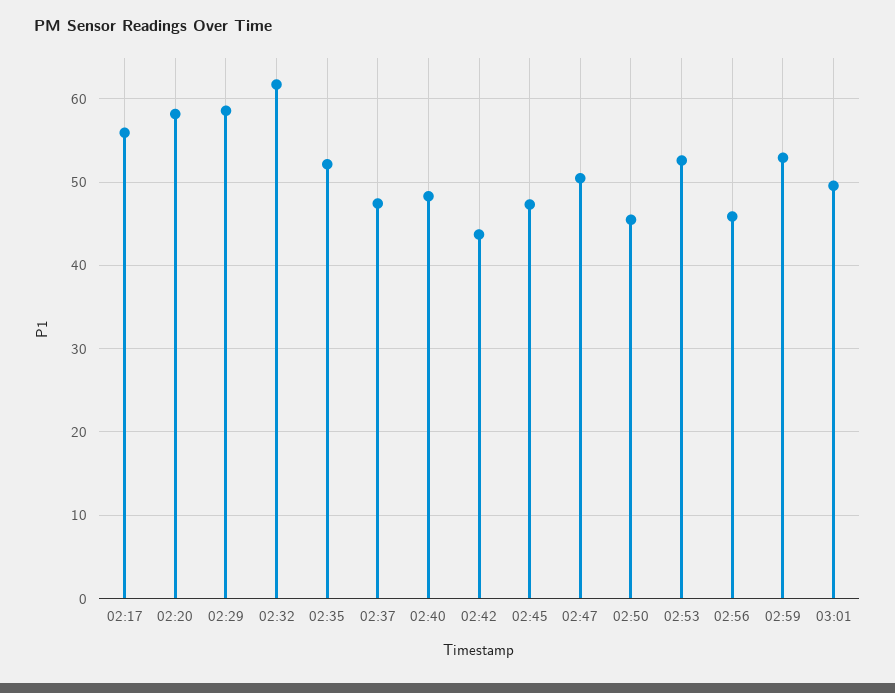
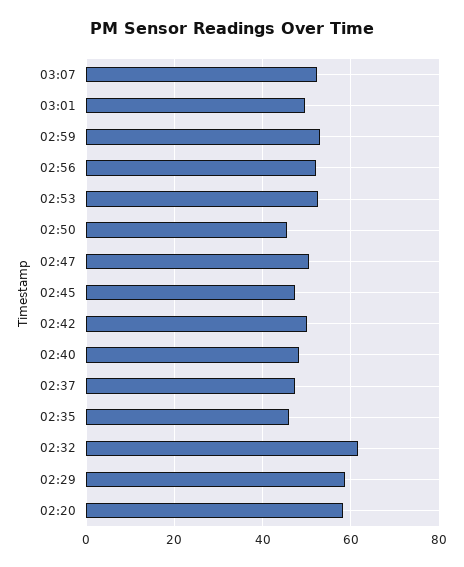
02:17: 56 -> none
02:35: 52 -> 46
02:42: 44 -> 50
02:56: 46 -> 52
03:07: none -> 52

